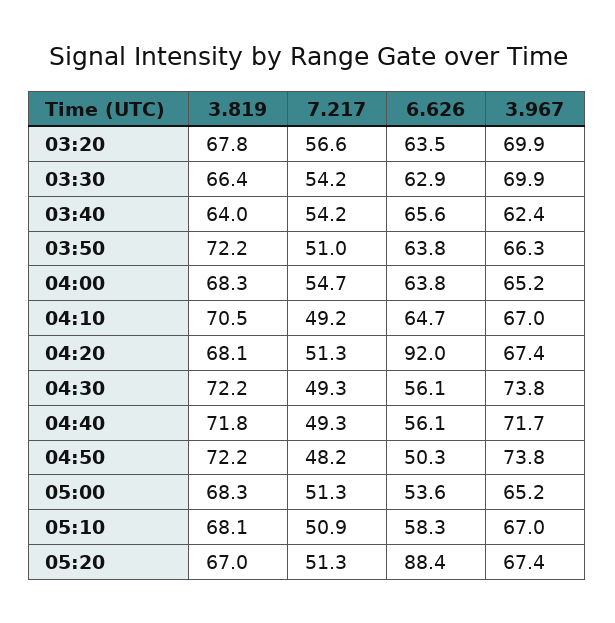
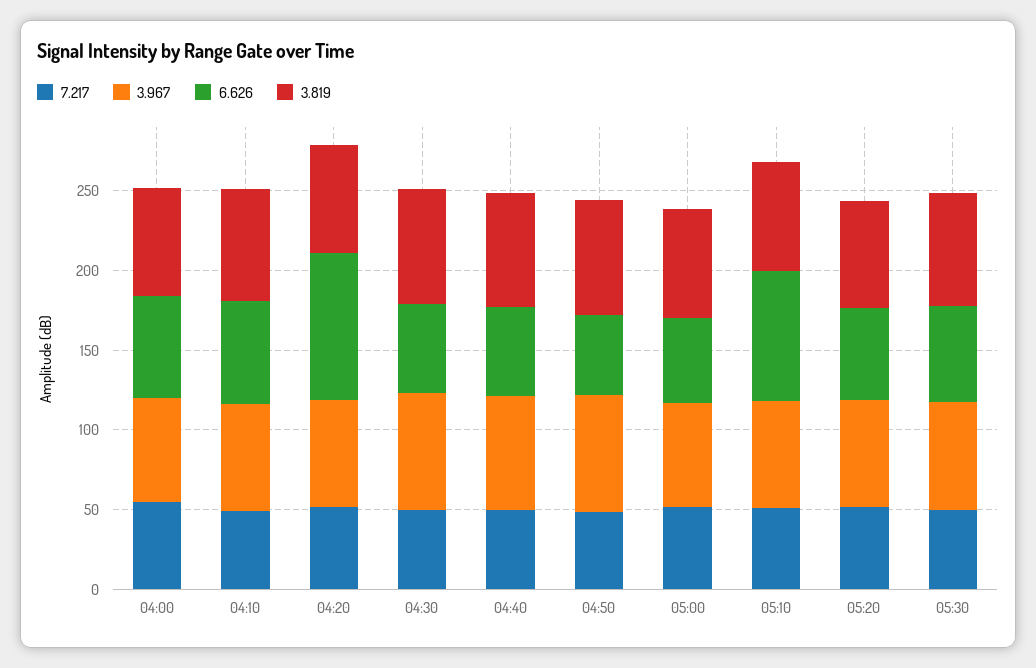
3.819, 03:20: 67.8 -> none
7.217, 03:20: 56.6 -> none
6.626, 03:20: 63.5 -> none
3.967, 03:20: 69.9 -> none
3.819, 03:30: 66.4 -> none
7.217, 03:30: 54.2 -> none
6.626, 03:30: 62.9 -> none
3.967, 03:30: 69.9 -> none
3.819, 03:40: 64 -> none
7.217, 03:40: 54.2 -> none
6.626, 03:40: 65.6 -> none
3.967, 03:40: 62.4 -> none
3.819, 03:50: 72.2 -> none
7.217, 03:50: 51 -> none
6.626, 03:50: 63.8 -> none
3.967, 03:50: 66.3 -> none
6.626, 05:10: 58.3 -> 80
6.626, 05:20: 88.4 -> 60
7.217, 05:30: none -> 50
3.967, 05:30: none -> 70
6.626, 05:30: none -> 60
3.819, 05:30: none -> 70

